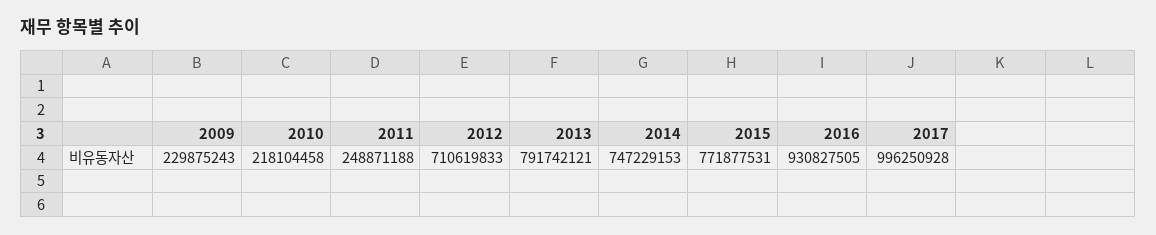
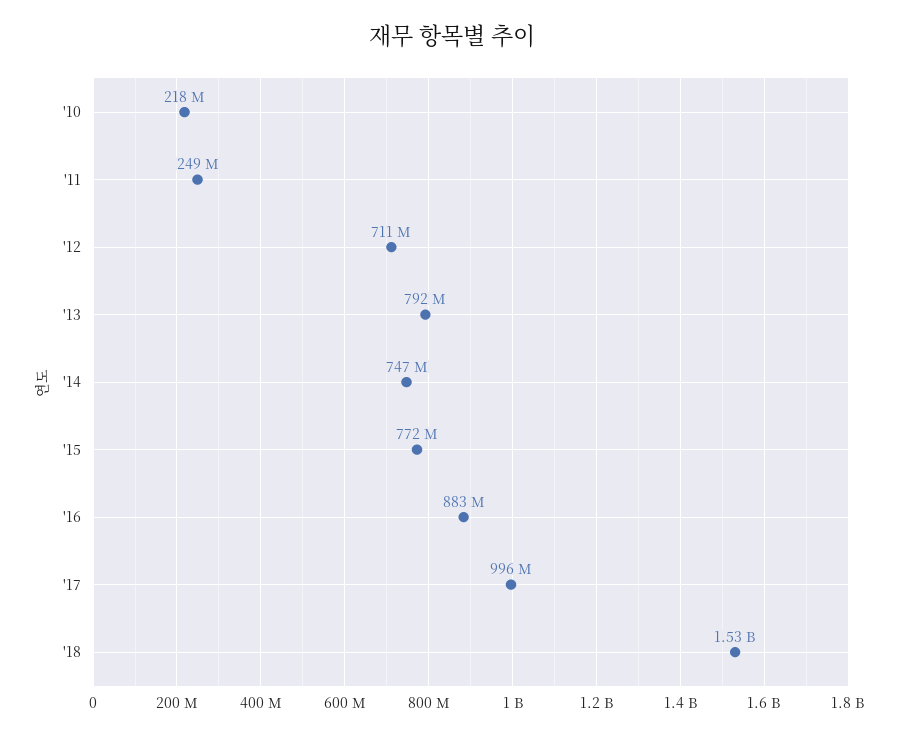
2009: 229875243 -> none
2016: 930827505 -> 883000000
'18: none -> 1530000000

